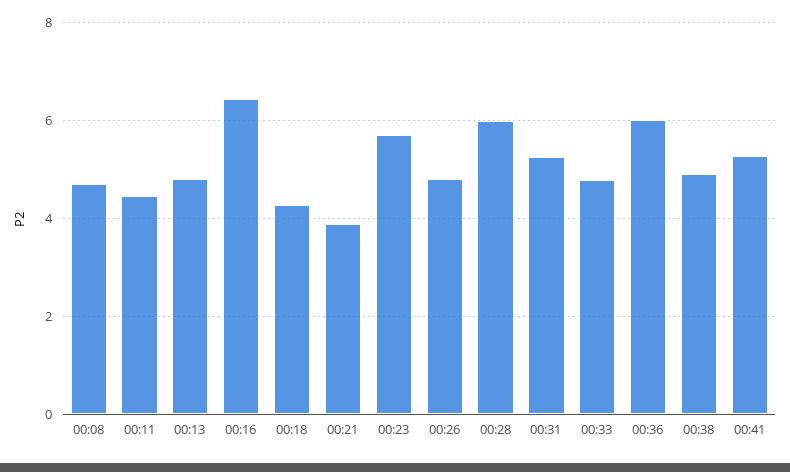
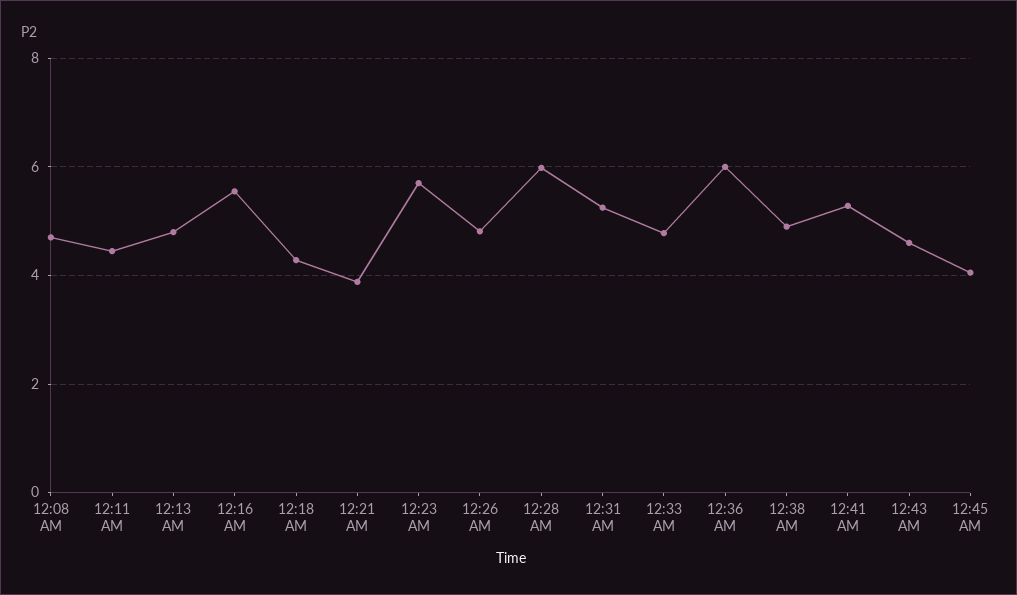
00:16: 6.4 -> 5.6
12:43 AM: none -> 4.6
12:45 AM: none -> 4

